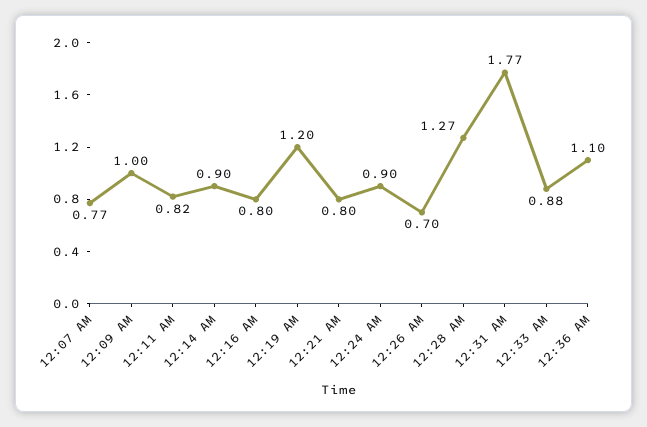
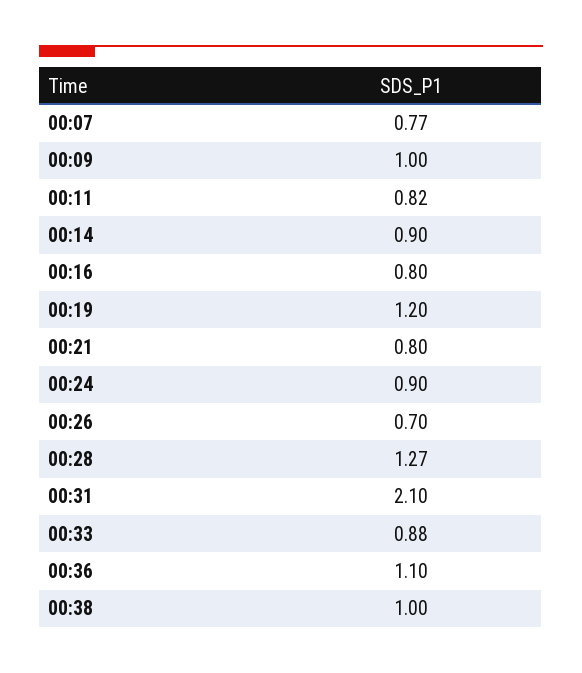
12:31 AM: 1.77 -> 2.1
00:38: none -> 1

